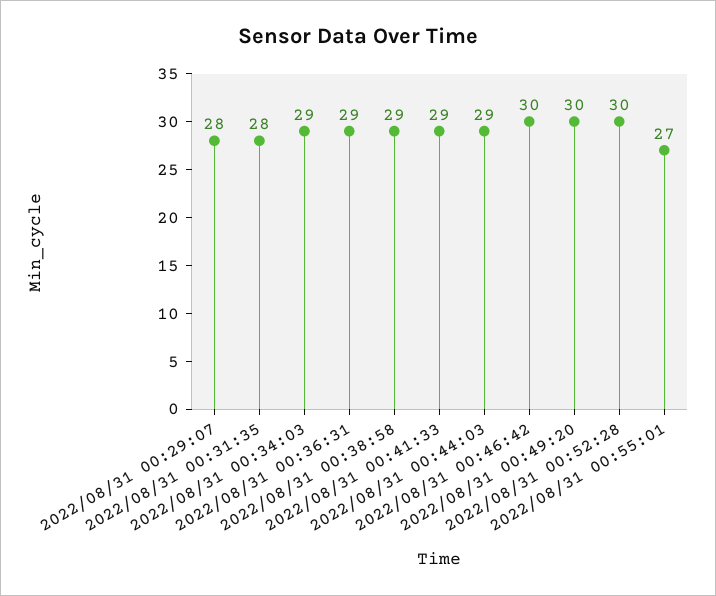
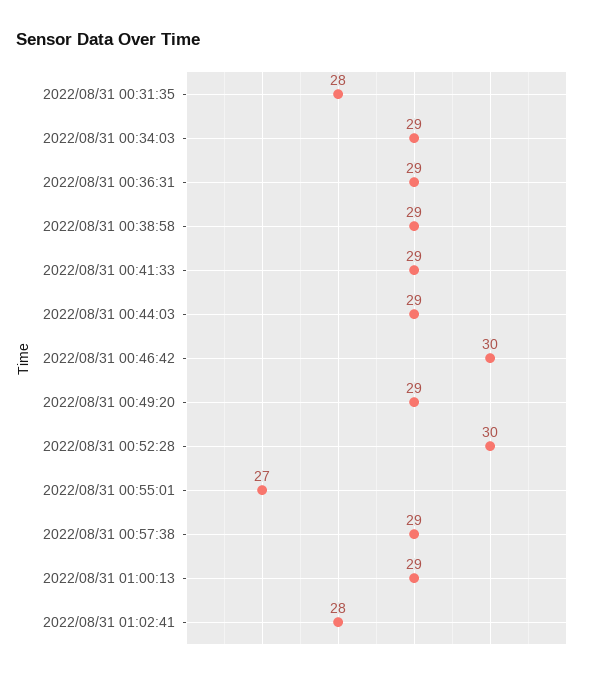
2022/08/31 00:29:07: 28 -> none
2022/08/31 00:49:20: 30 -> 29
2022/08/31 00:57:38: none -> 29
2022/08/31 01:00:13: none -> 29
2022/08/31 01:02:41: none -> 28

